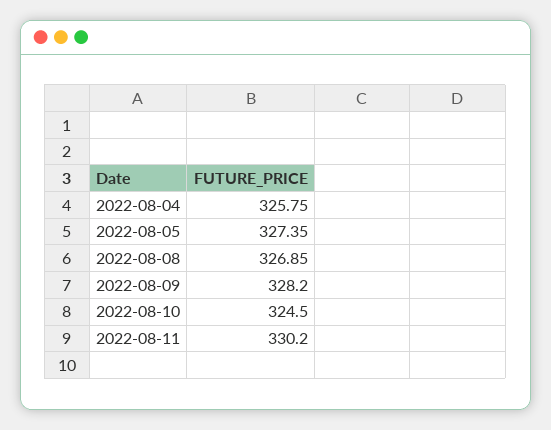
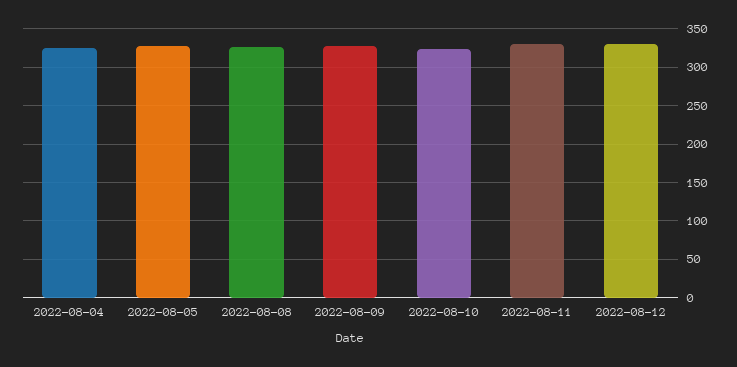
2022-08-12: none -> 330

